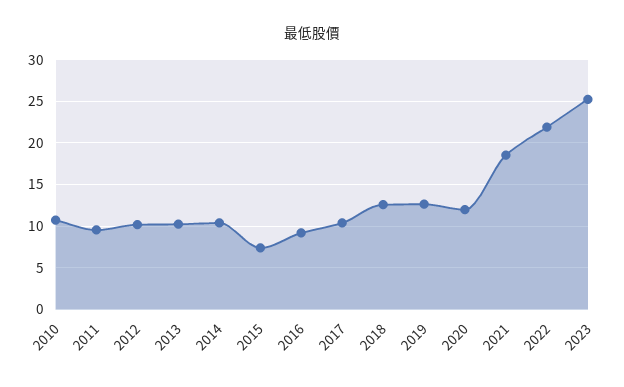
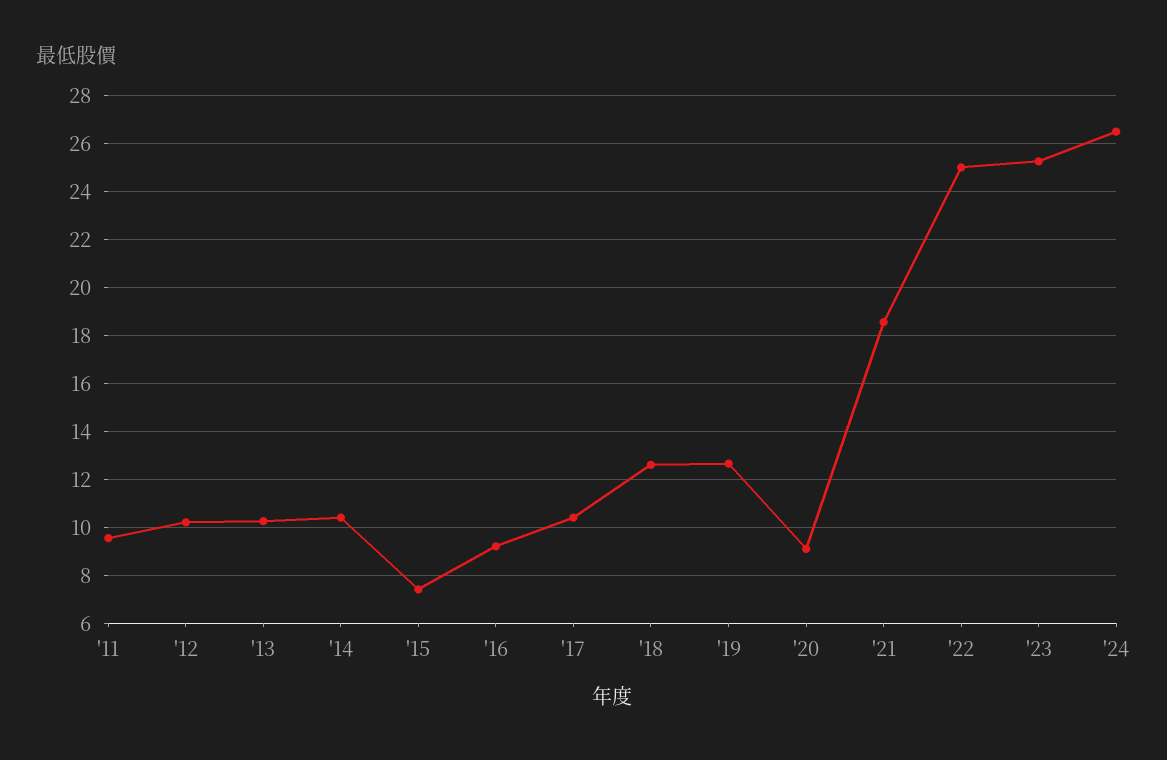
2010: 11 -> none
2020: 12 -> 9
2022: 22 -> 25
'24: none -> 26.5

